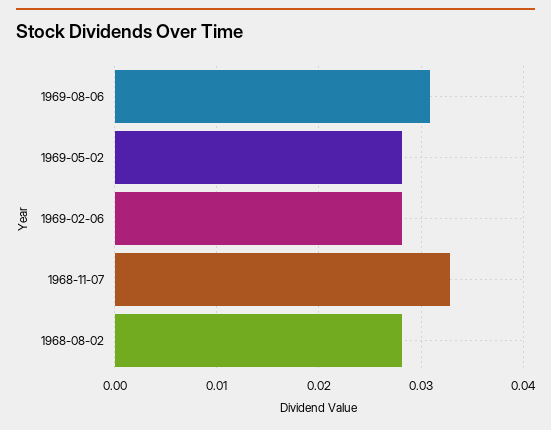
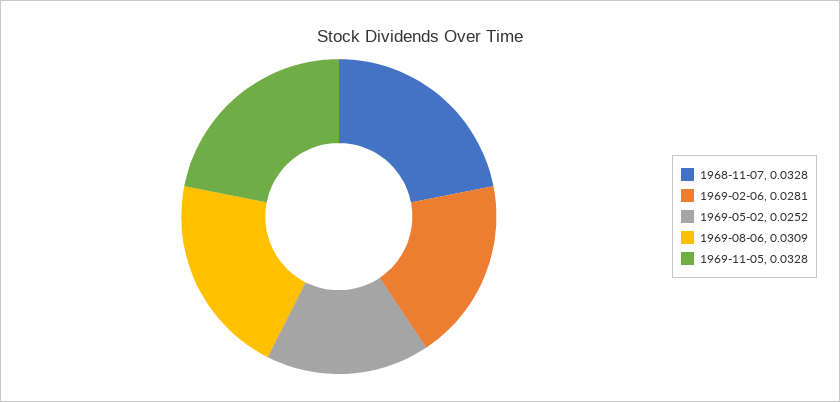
1969-05-02: 0.028 -> 0.0252
1968-08-02: 0.028 -> none
1969-11-05: none -> 0.0328

